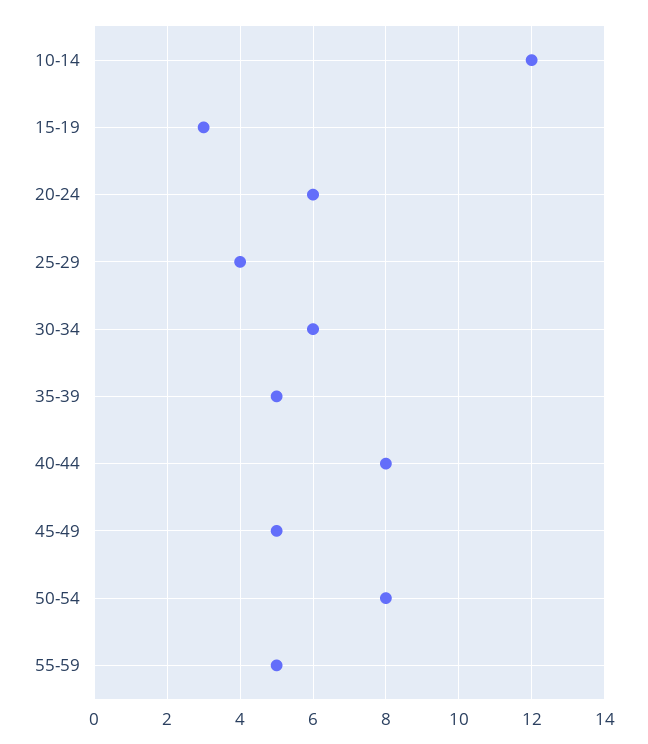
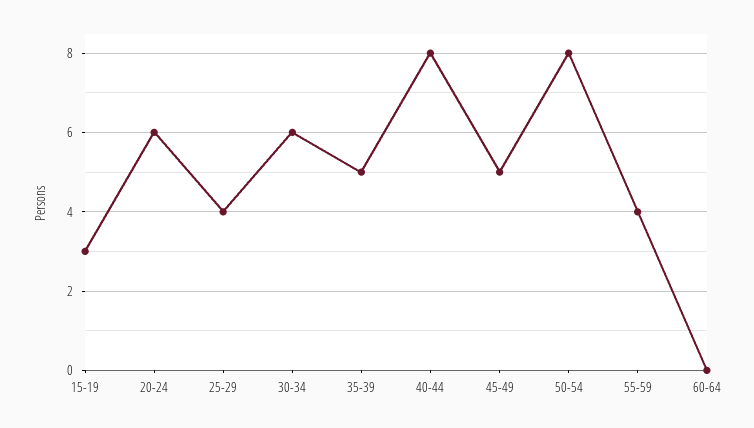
10-14: 12 -> none
55-59: 5 -> 4
60-64: none -> 0

